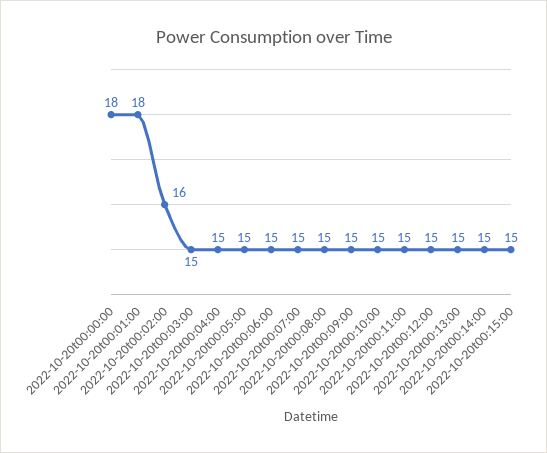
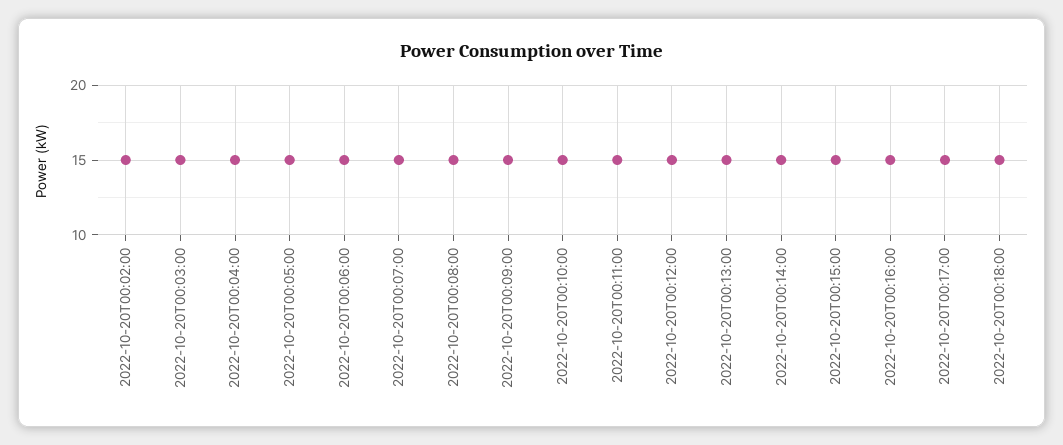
2022-10-20t00:00:00: 18 -> none
2022-10-20t00:01:00: 18 -> none
2022-10-20t00:02:00: 16 -> 15
2022-10-20T00:16:00: none -> 15
2022-10-20T00:17:00: none -> 15
2022-10-20T00:18:00: none -> 15

